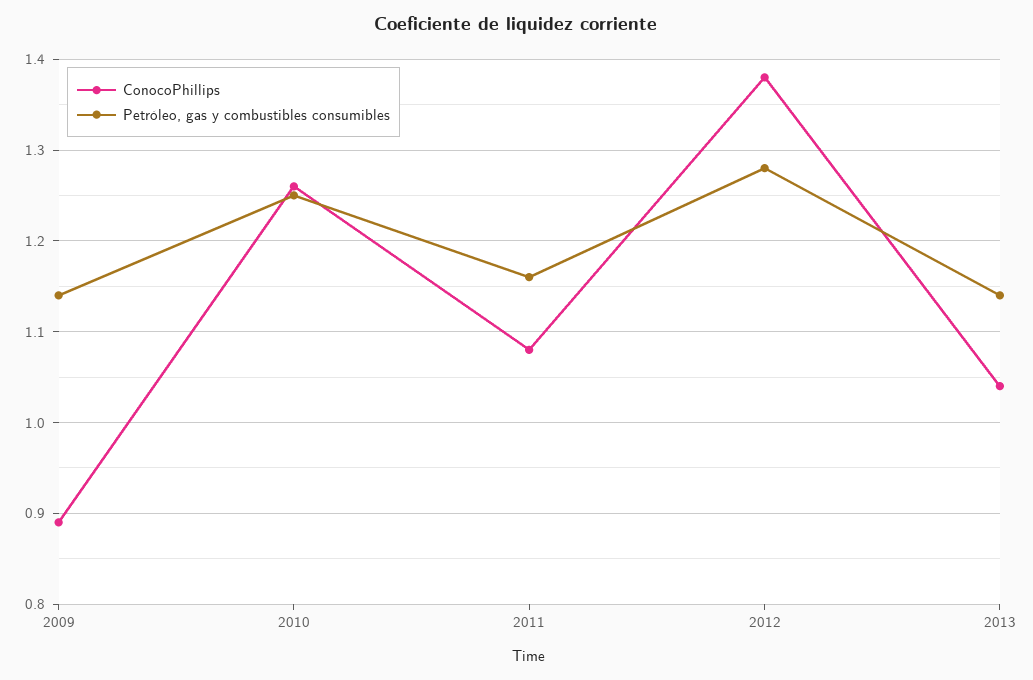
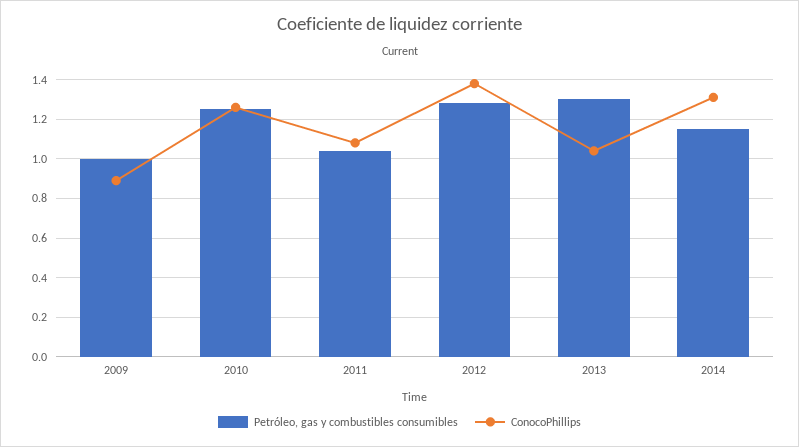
Petróleo, gas y combustibles consumibles, 2009: 1.14 -> 1
Petróleo, gas y combustibles consumibles, 2011: 1.16 -> 1.05
Petróleo, gas y combustibles consumibles, 2013: 1.14 -> 1.3
Petróleo, gas y combustibles consumibles, 2014: none -> 1.15
ConocoPhillips, 2014: none -> 1.3

